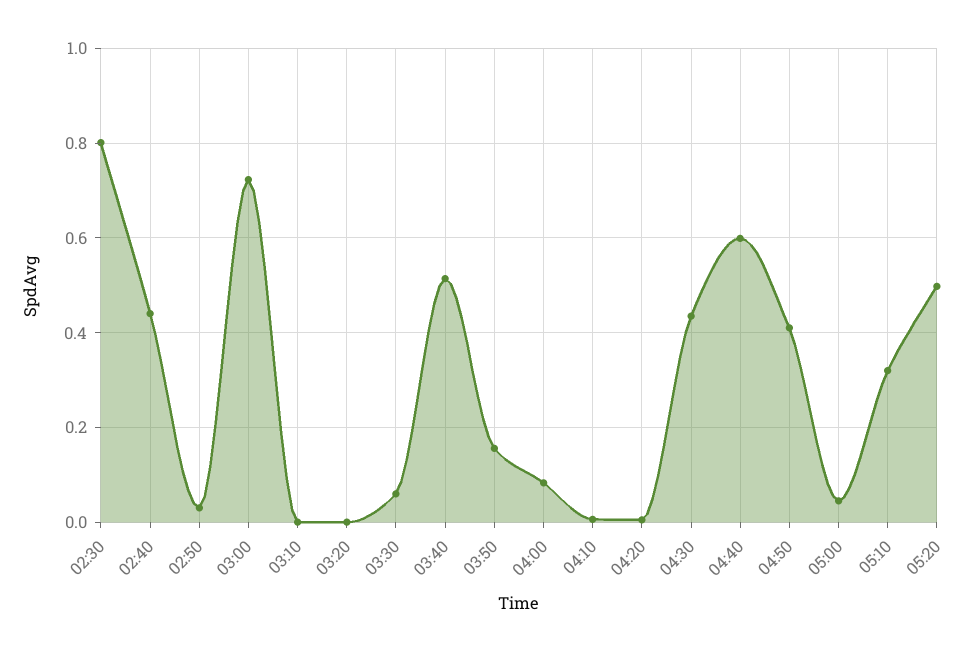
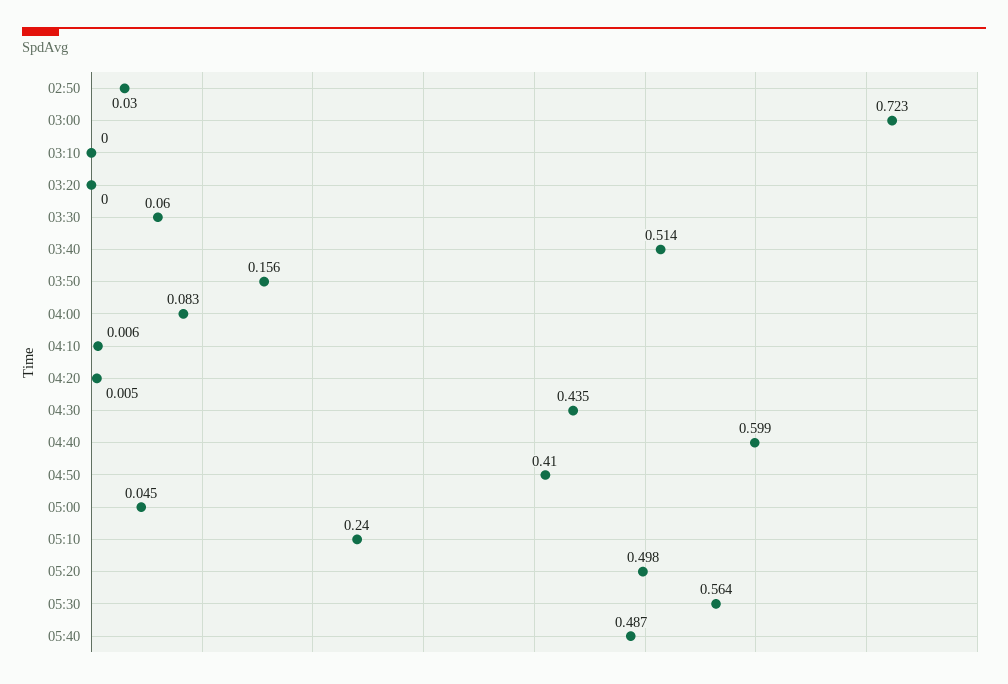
02:30: 0.8 -> none
02:40: 0.44 -> none
05:10: 0.32 -> 0.24
05:30: none -> 0.564
05:40: none -> 0.487

